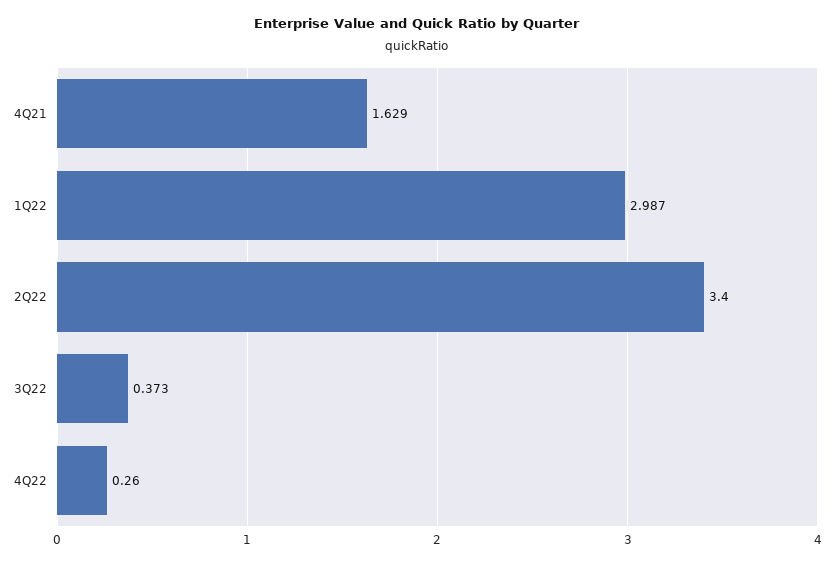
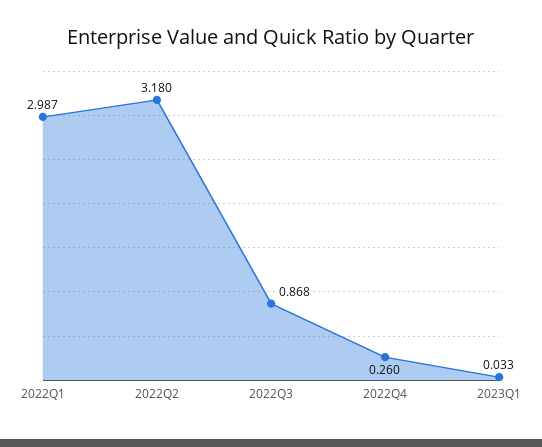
4Q21: 1.629 -> none
2Q22: 3.4 -> 3.18
3Q22: 0.373 -> 0.868
2023Q1: none -> 0.033

